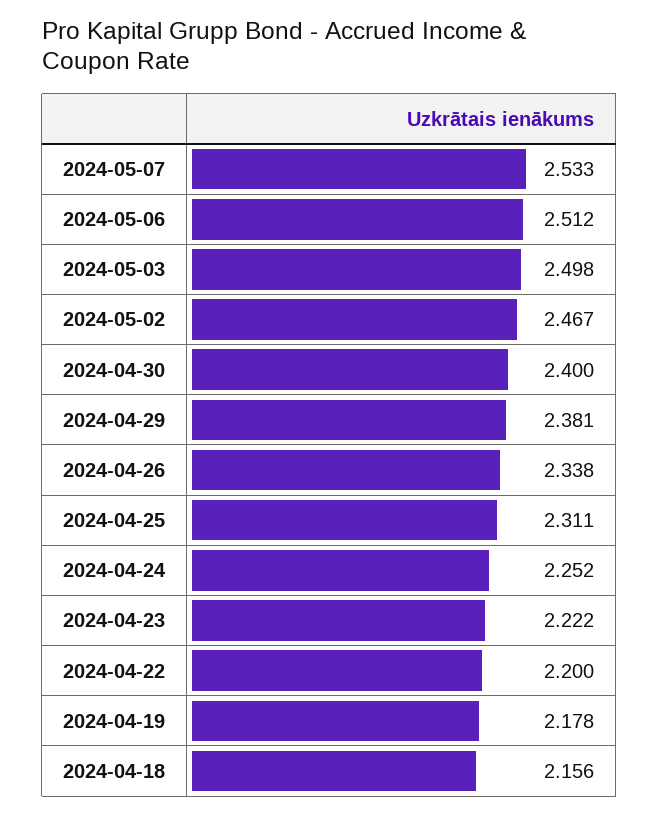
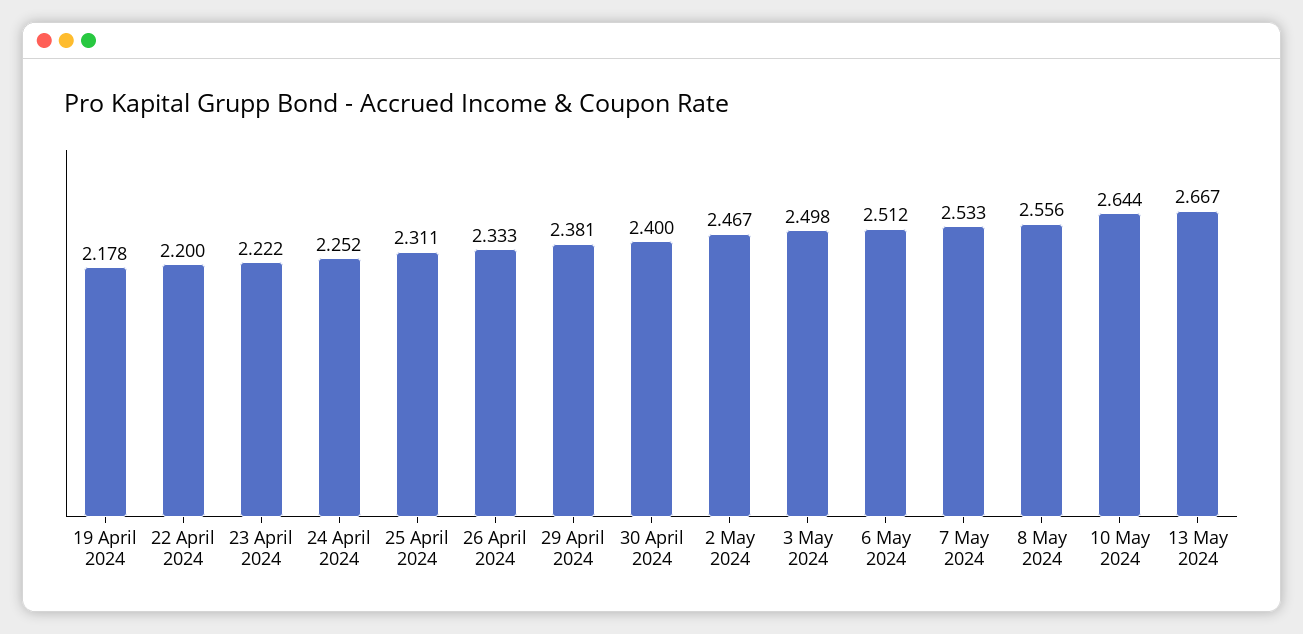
2024-04-26: 2.338 -> 2.333
2024-04-18: 2.156 -> none
8 May 2024: none -> 2.556
10 May 2024: none -> 2.644
13 May 2024: none -> 2.667

